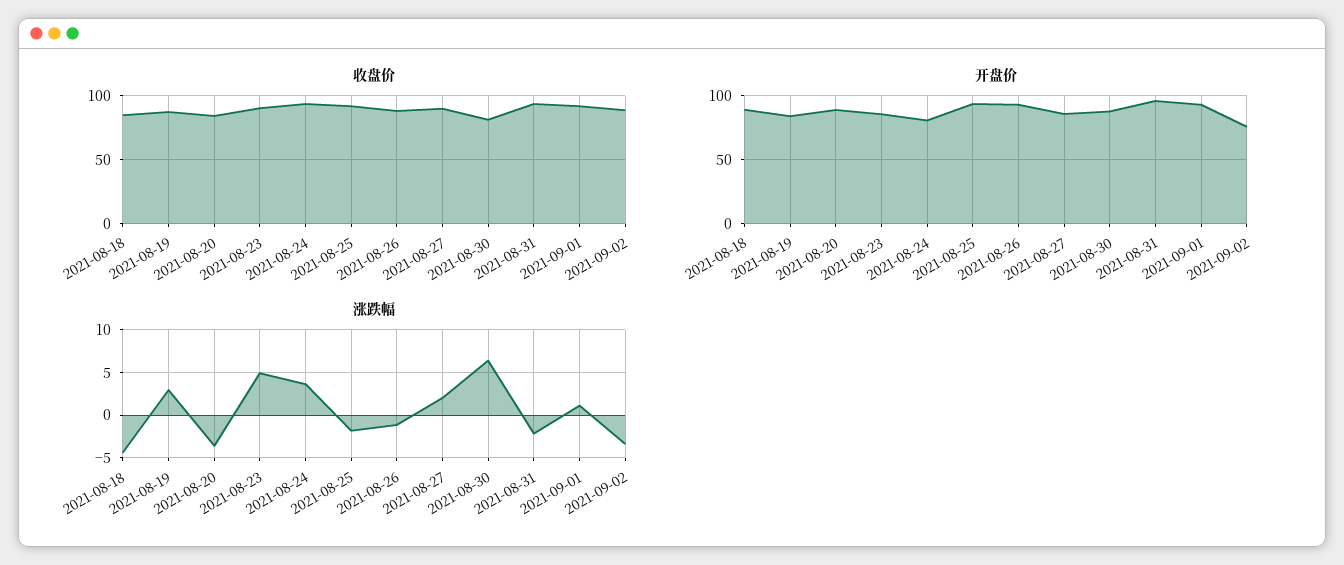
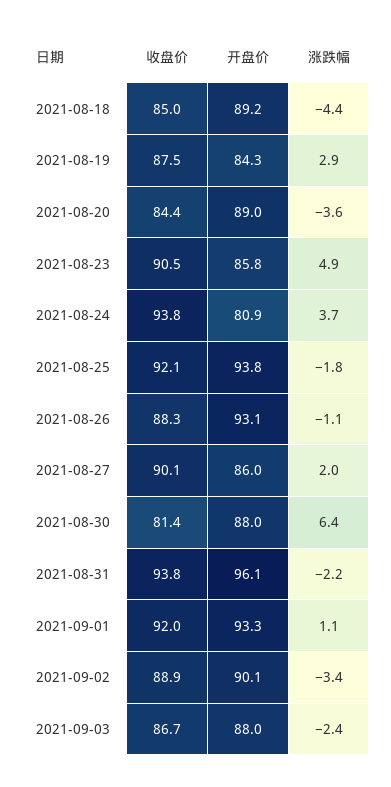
开盘价, 2021-09-02: 75 -> 90.1
收盘价, 2021-09-03: none -> 86.7
开盘价, 2021-09-03: none -> 88
涨跌幅, 2021-09-03: none -> -2.4

